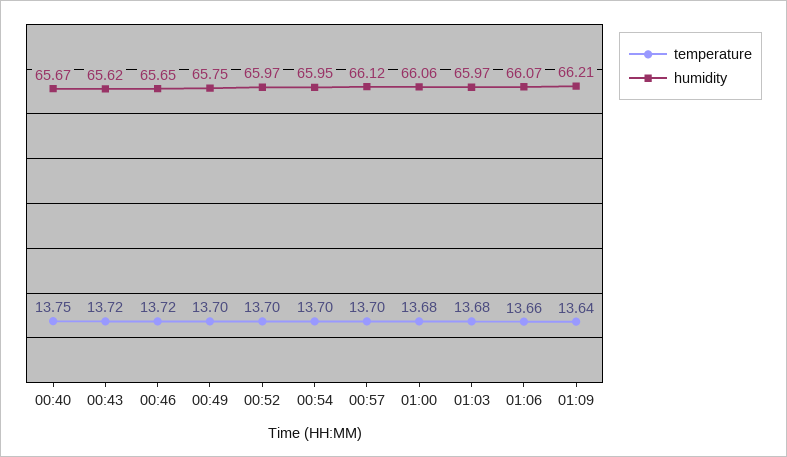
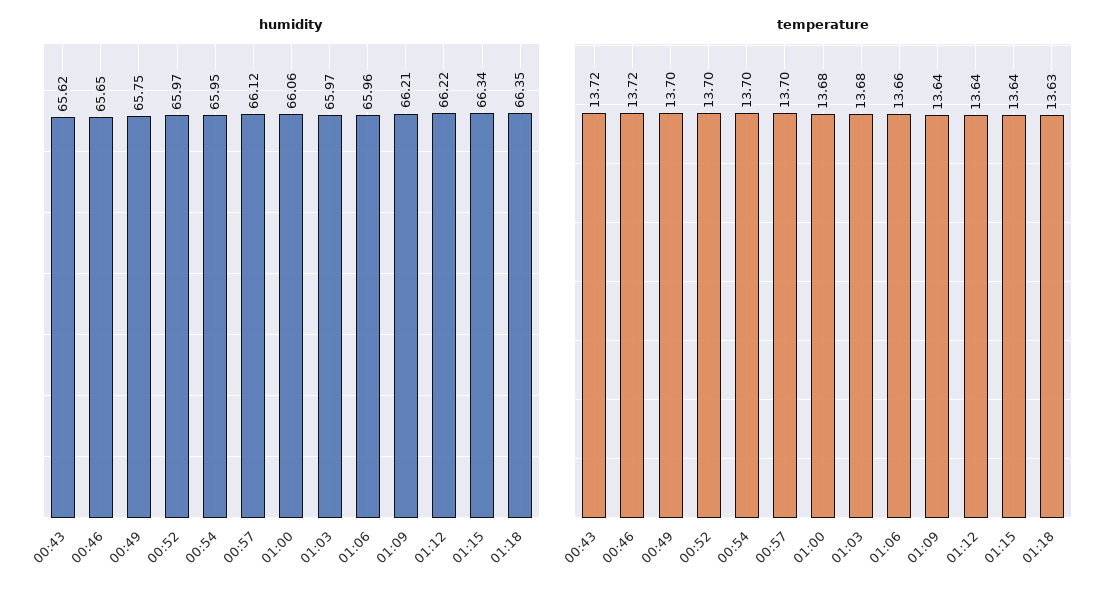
temperature, 00:40: 13.75 -> none
humidity, 00:40: 65.67 -> none
humidity, 01:06: 66.07 -> 65.96
humidity, 01:12: none -> 66.22
humidity, 01:15: none -> 66.34
humidity, 01:18: none -> 66.35
temperature, 01:12: none -> 13.64
temperature, 01:15: none -> 13.64
temperature, 01:18: none -> 13.63

